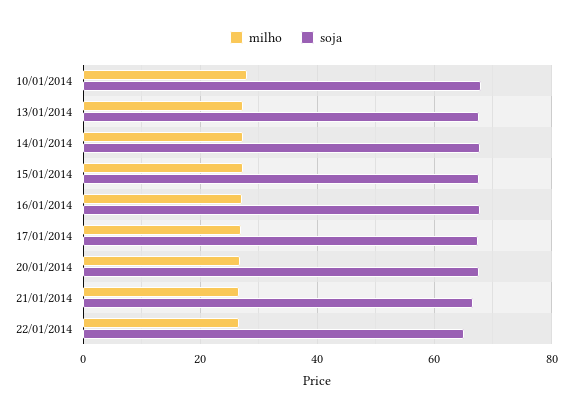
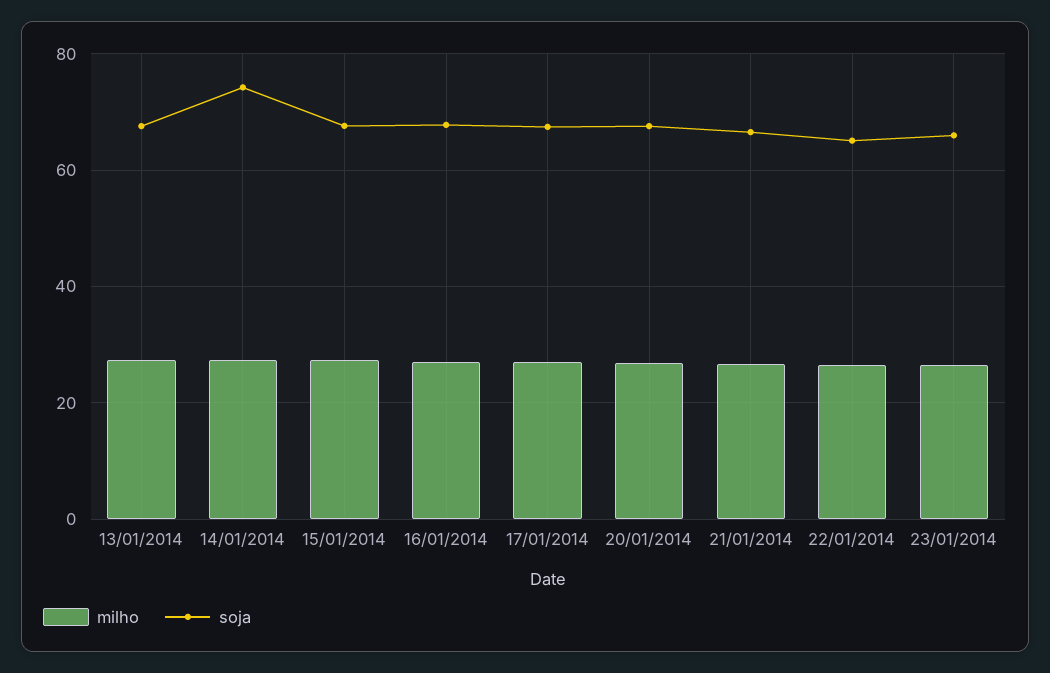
milho, 10/01/2014: 28 -> none
soja, 10/01/2014: 68 -> none
soja, 14/01/2014: 68 -> 74
milho, 23/01/2014: none -> 26
soja, 23/01/2014: none -> 66

